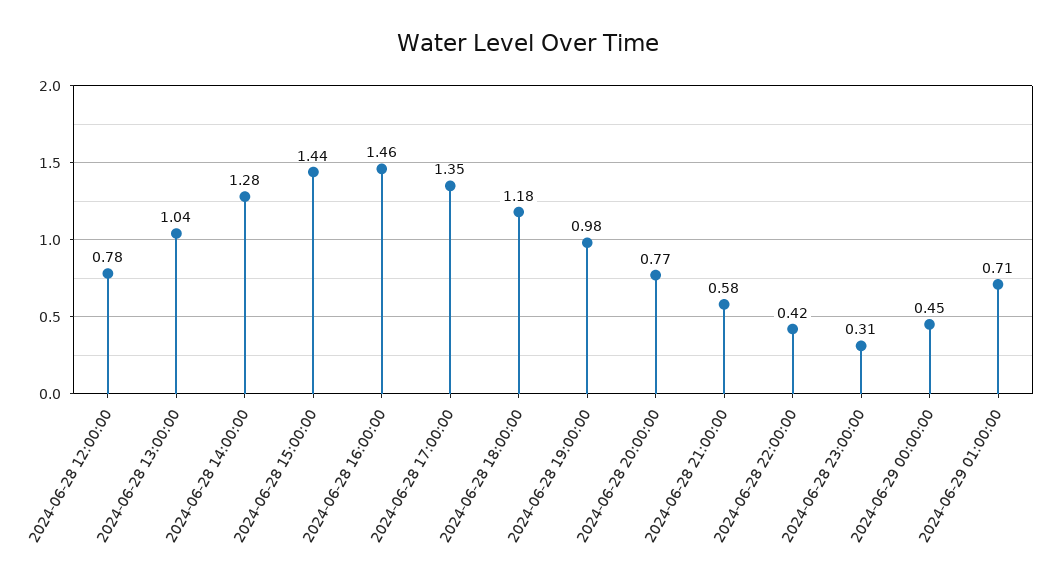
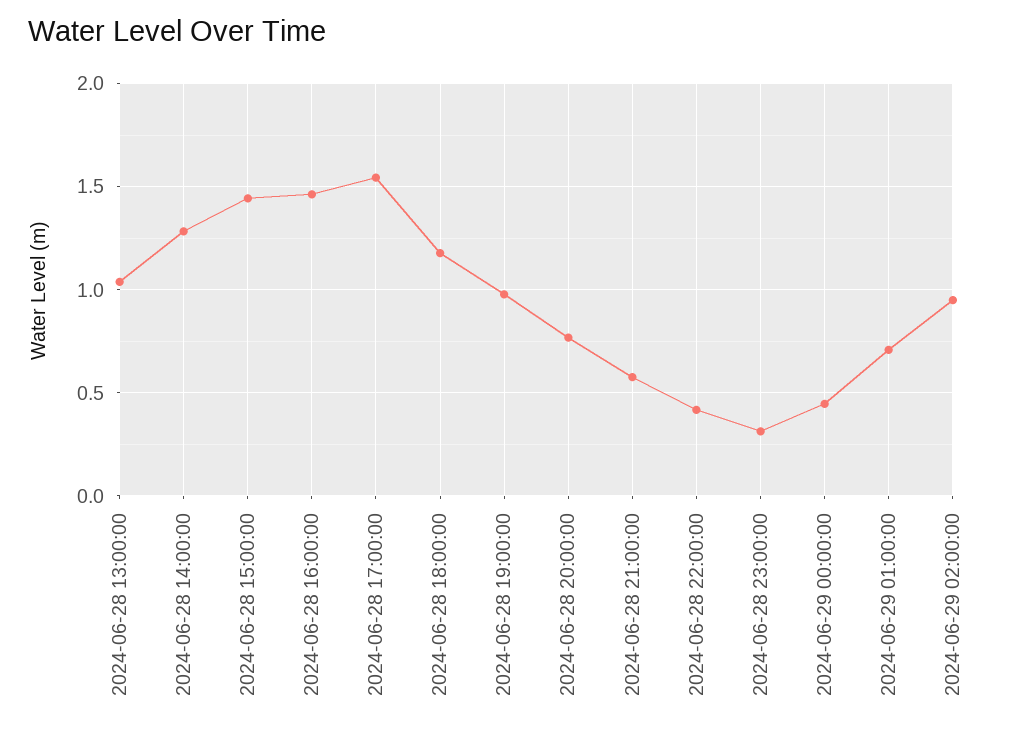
2024-06-28 12:00:00: 0.78 -> none
2024-06-28 17:00:00: 1.35 -> 1.55
2024-06-29 02:00:00: none -> 0.95

